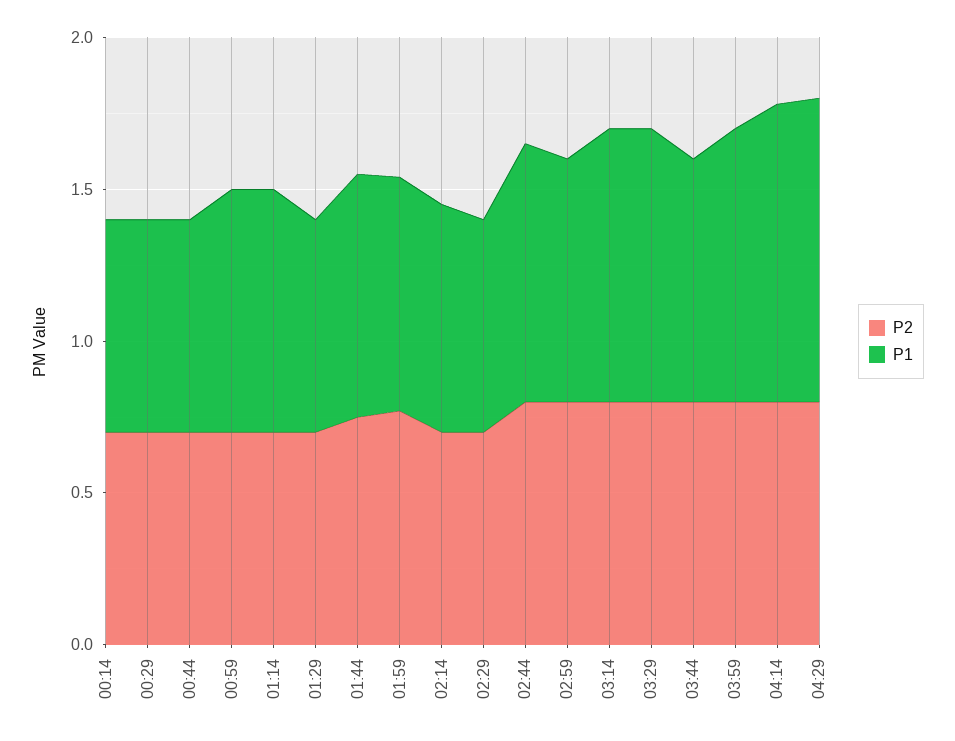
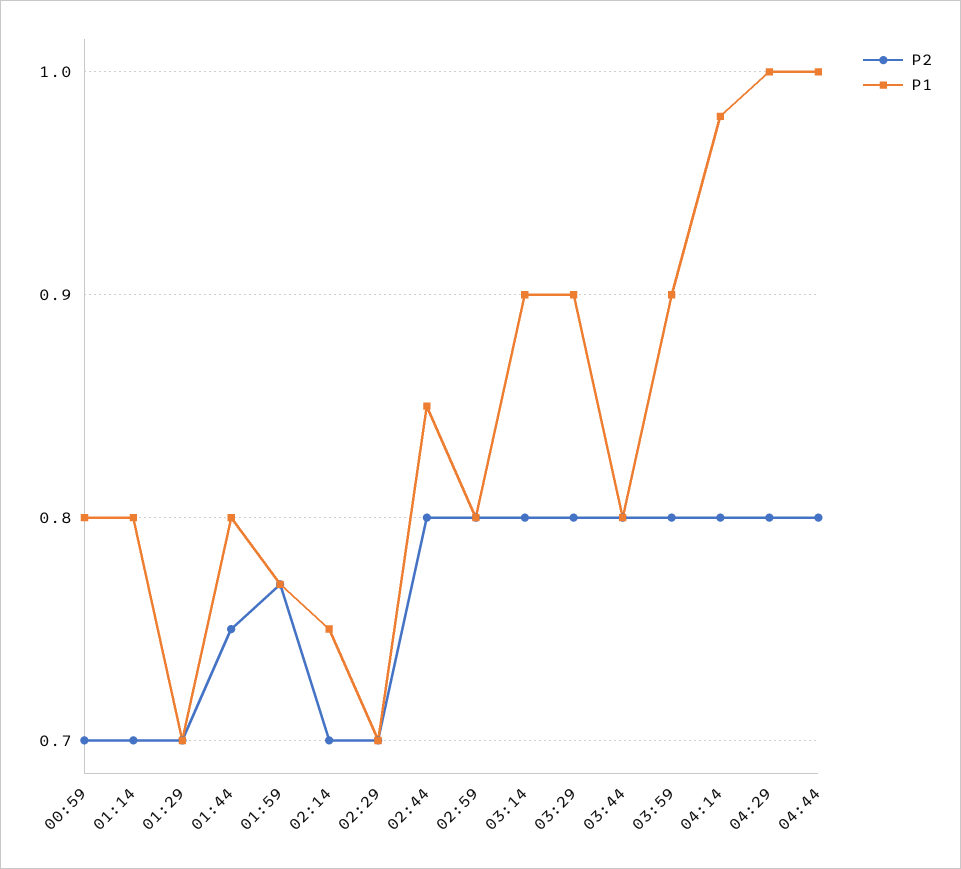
P2, 00:14: 0.7 -> none
P1, 00:14: 0.7 -> none
P2, 00:29: 0.7 -> none
P1, 00:29: 0.7 -> none
P2, 00:44: 0.7 -> none
P1, 00:44: 0.7 -> none
P2, 04:44: none -> 0.8
P1, 04:44: none -> 1

